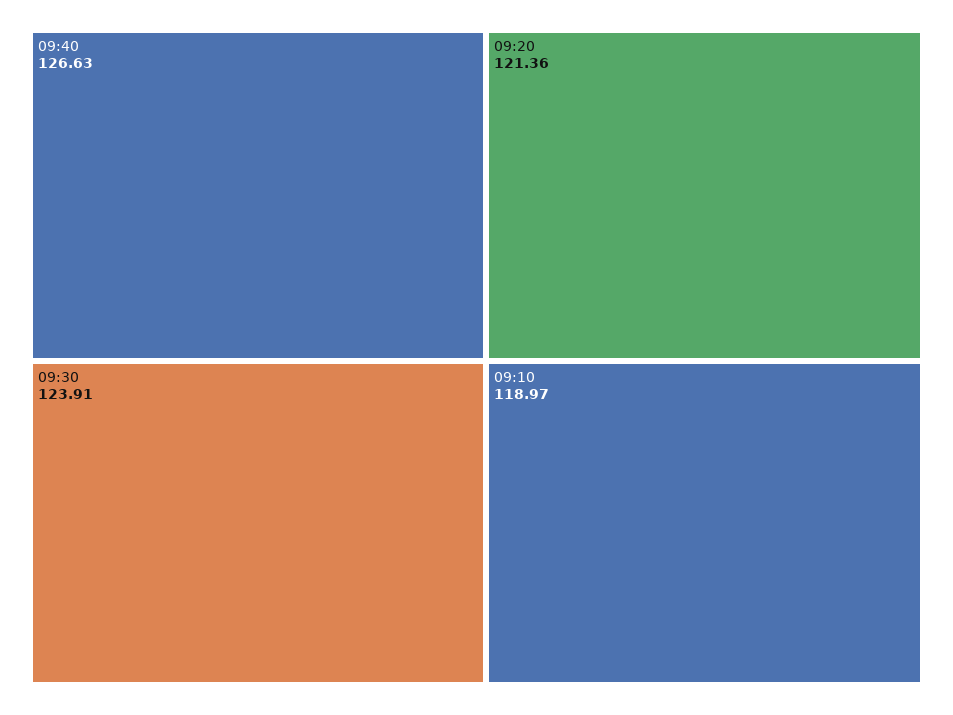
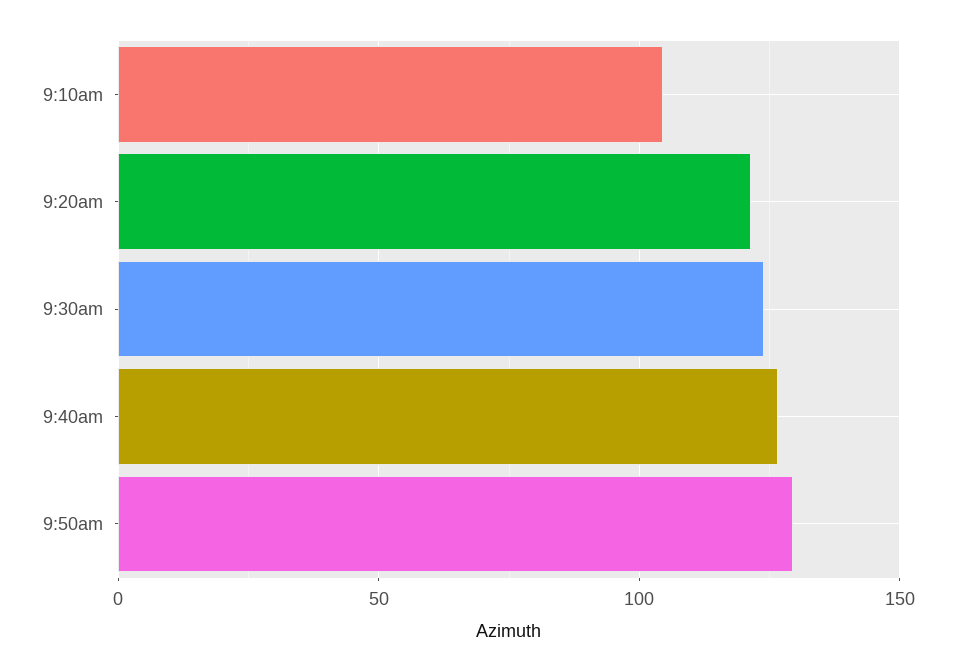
09:10: 118.97 -> 105
9:50am: none -> 130

